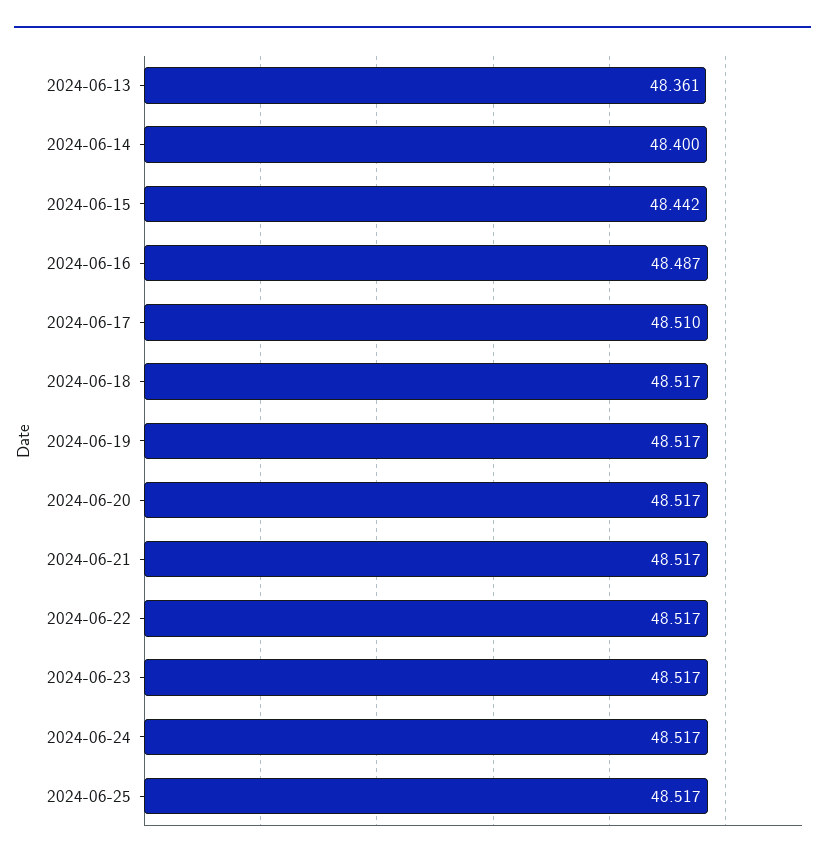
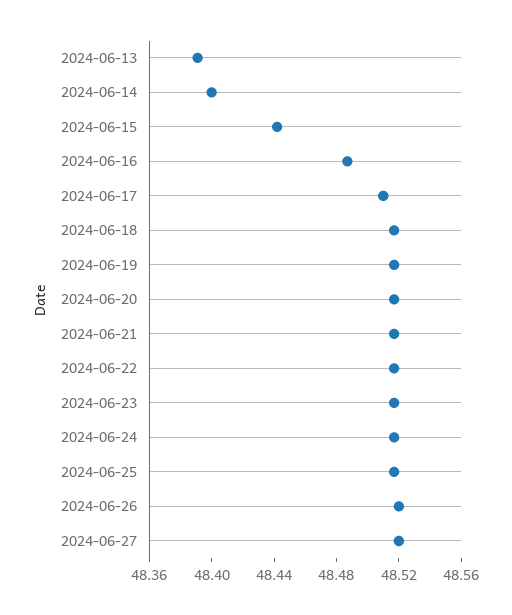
2024-06-13: 48.361 -> 48.39
2024-06-26: none -> 48.52
2024-06-27: none -> 48.52

